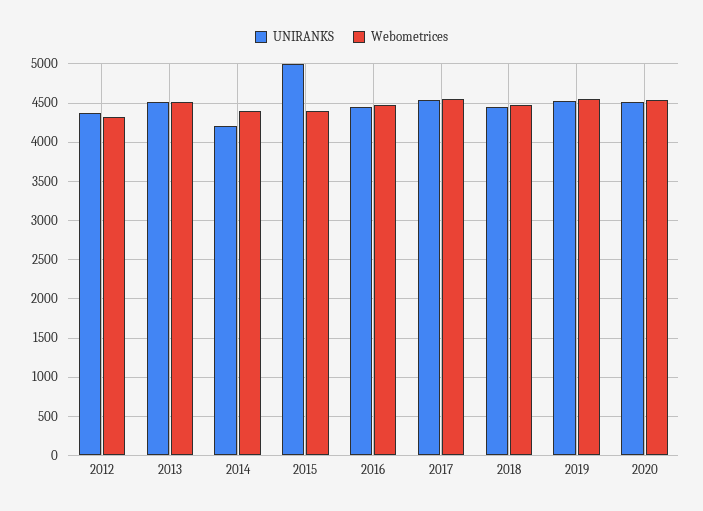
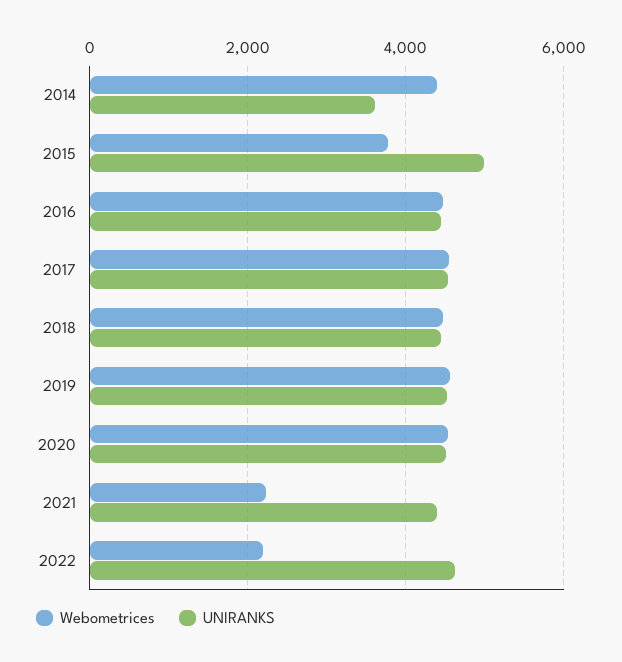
UNIRANKS, 2012: 4400 -> none
Webometrices, 2012: 4300 -> none
UNIRANKS, 2013: 4500 -> none
Webometrices, 2013: 4500 -> none
UNIRANKS, 2014: 4200 -> 3600
Webometrices, 2015: 4400 -> 3800
Webometrices, 2021: none -> 2200
UNIRANKS, 2021: none -> 4400
Webometrices, 2022: none -> 2200
UNIRANKS, 2022: none -> 4600

